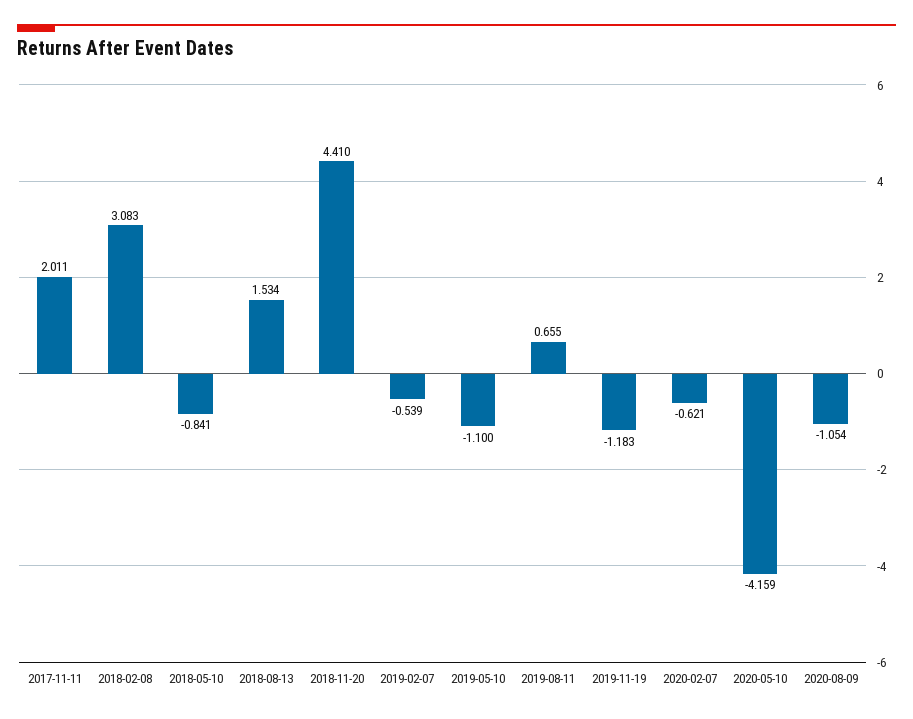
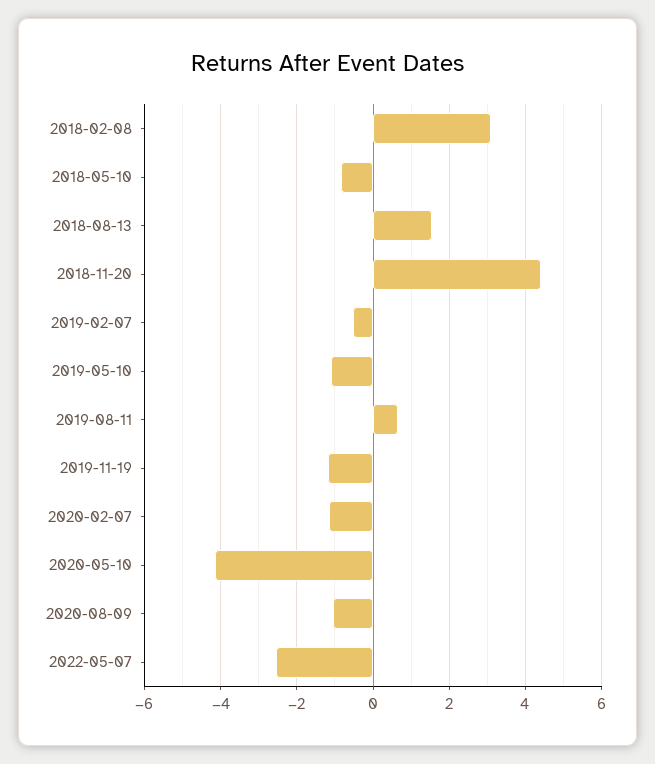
2017-11-11: 2.011 -> none
2020-02-07: -0.621 -> -1.2
2022-05-07: none -> -2.6

